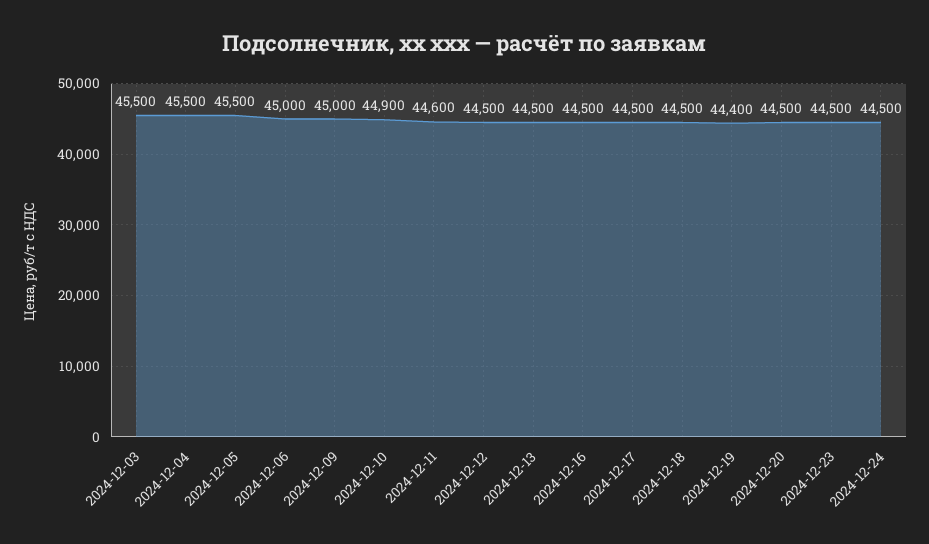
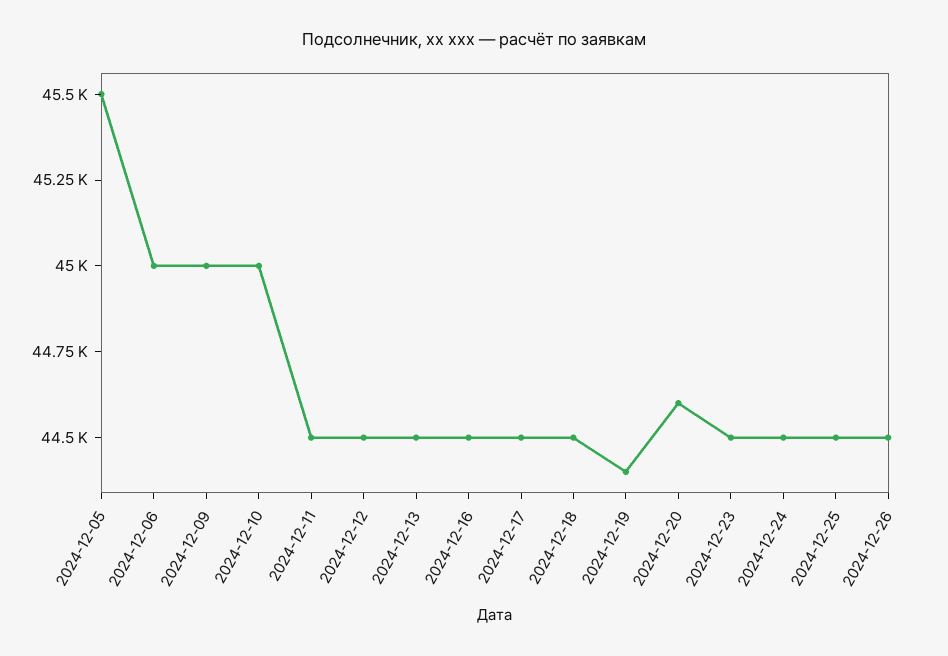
2024-12-03: 45500 -> none
2024-12-04: 45500 -> none
2024-12-10: 44900 -> 45000
2024-12-11: 44600 -> 44500
2024-12-20: 44500 -> 44600
2024-12-25: none -> 44500
2024-12-26: none -> 44500

